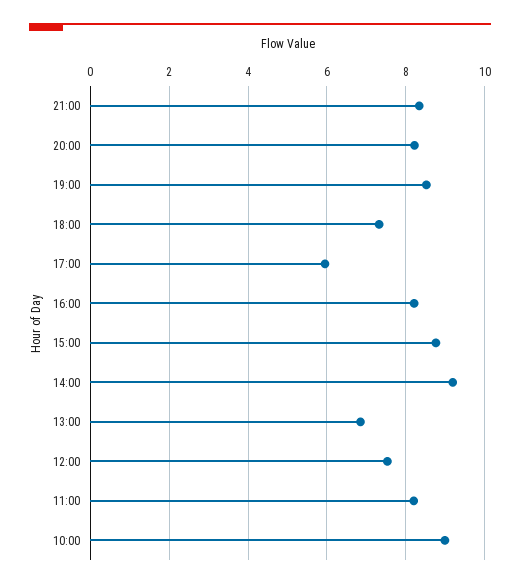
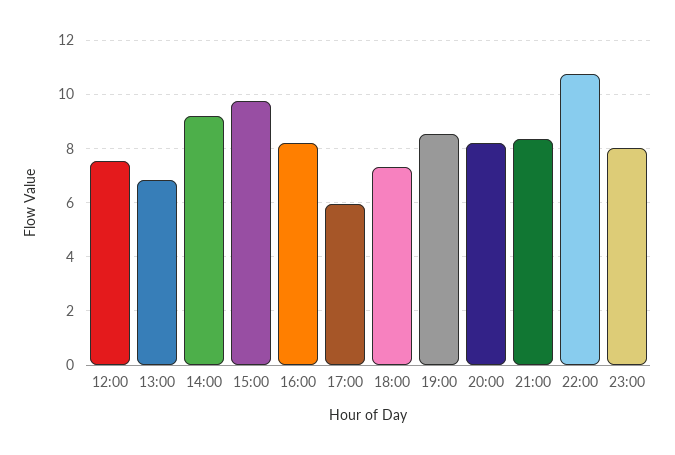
15:00: 8.8 -> 9.75
11:00: 8.2 -> none
10:00: 9 -> none
22:00: none -> 10.75
23:00: none -> 8

